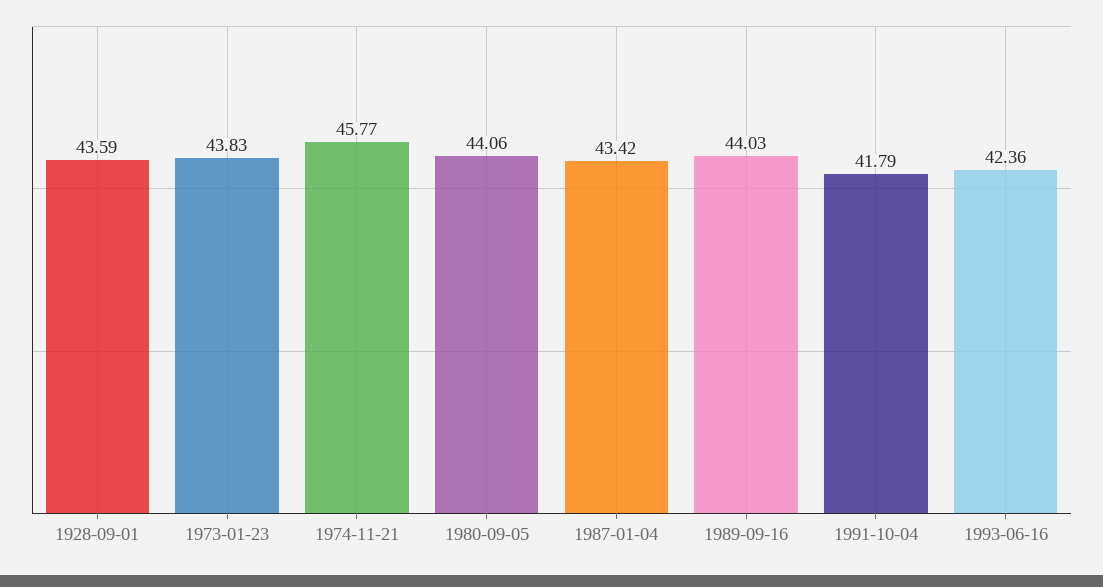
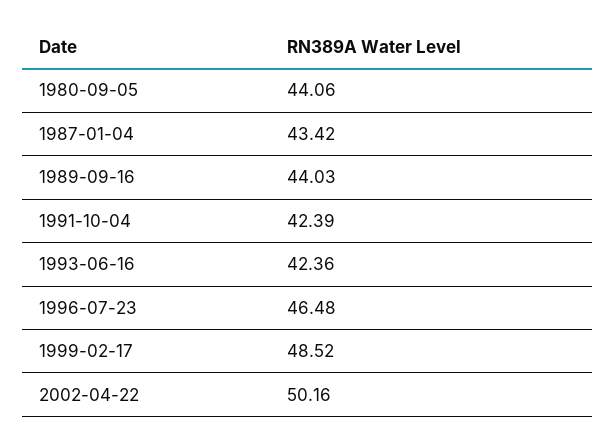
1928-09-01: 43.59 -> none
1973-01-23: 43.83 -> none
1974-11-21: 45.77 -> none
1991-10-04: 41.79 -> 42.39
1996-07-23: none -> 46.48
1999-02-17: none -> 48.52
2002-04-22: none -> 50.16

